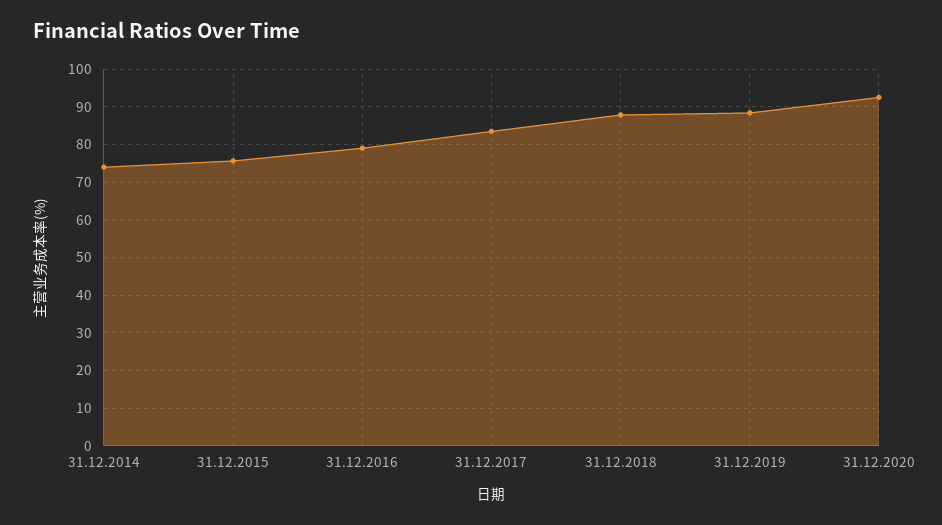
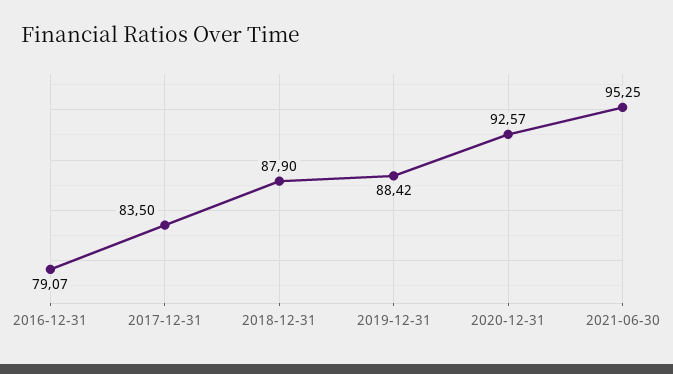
31.12.2014: 74 -> none
31.12.2015: 76 -> none
2021-06-30: none -> 95.25

